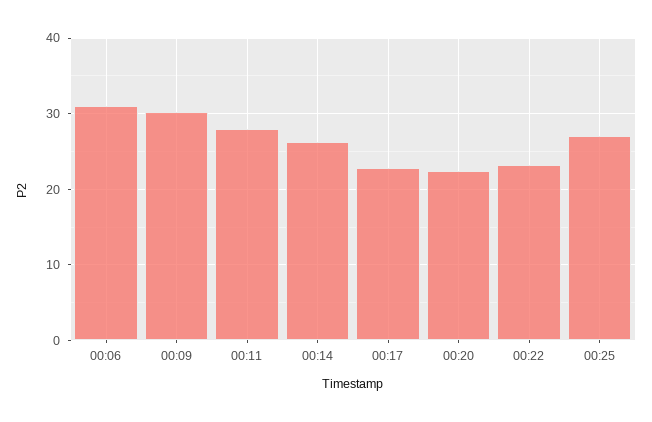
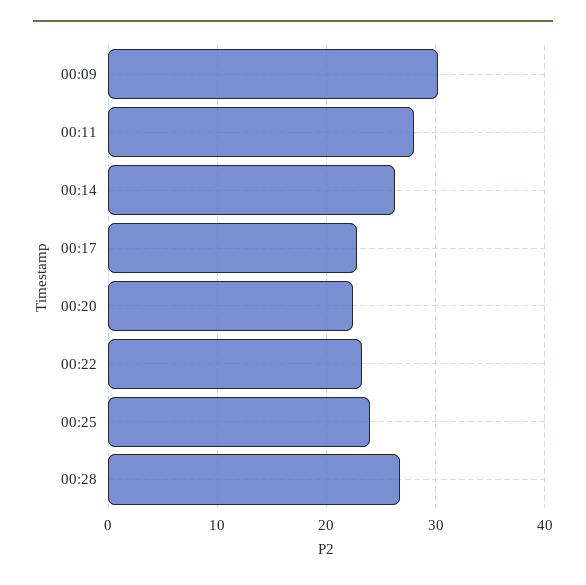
00:06: 31 -> none
00:25: 27 -> 24
00:28: none -> 27

